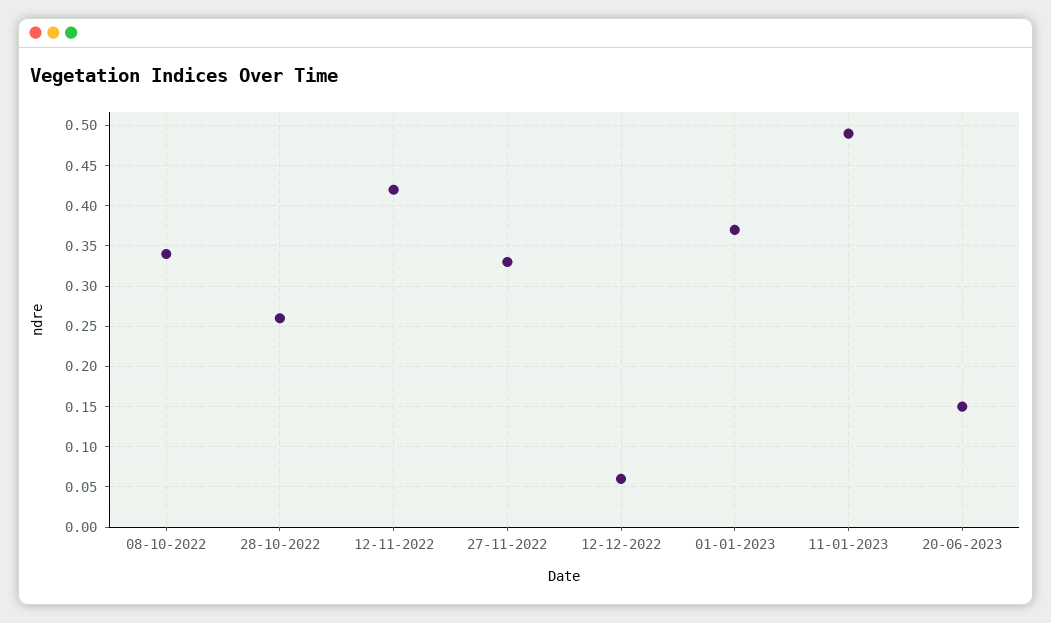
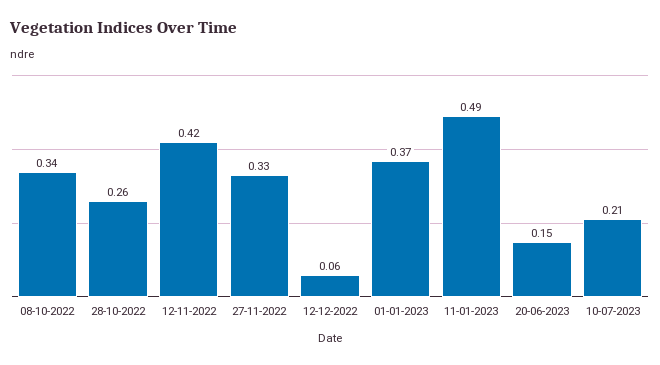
10-07-2023: none -> 0.21

